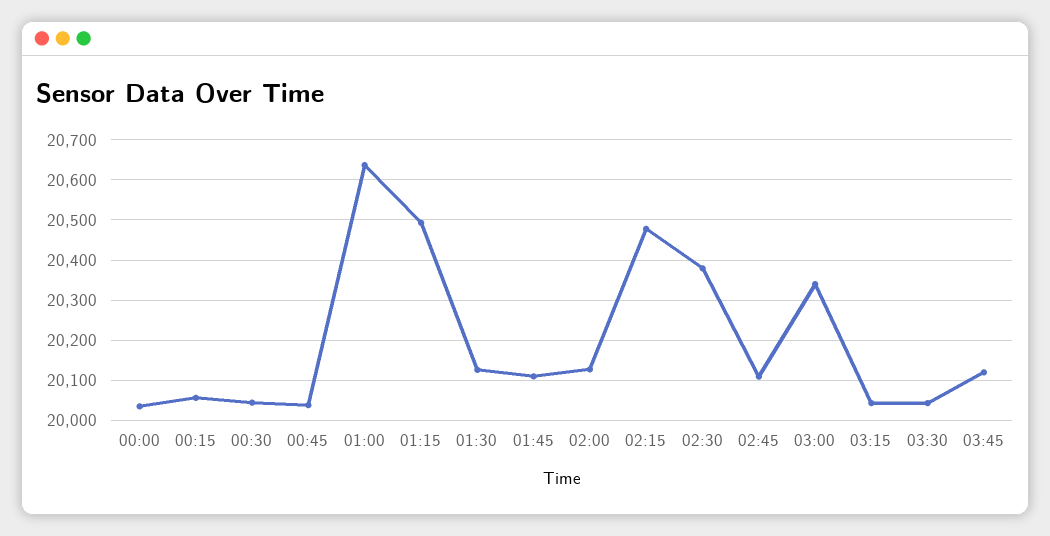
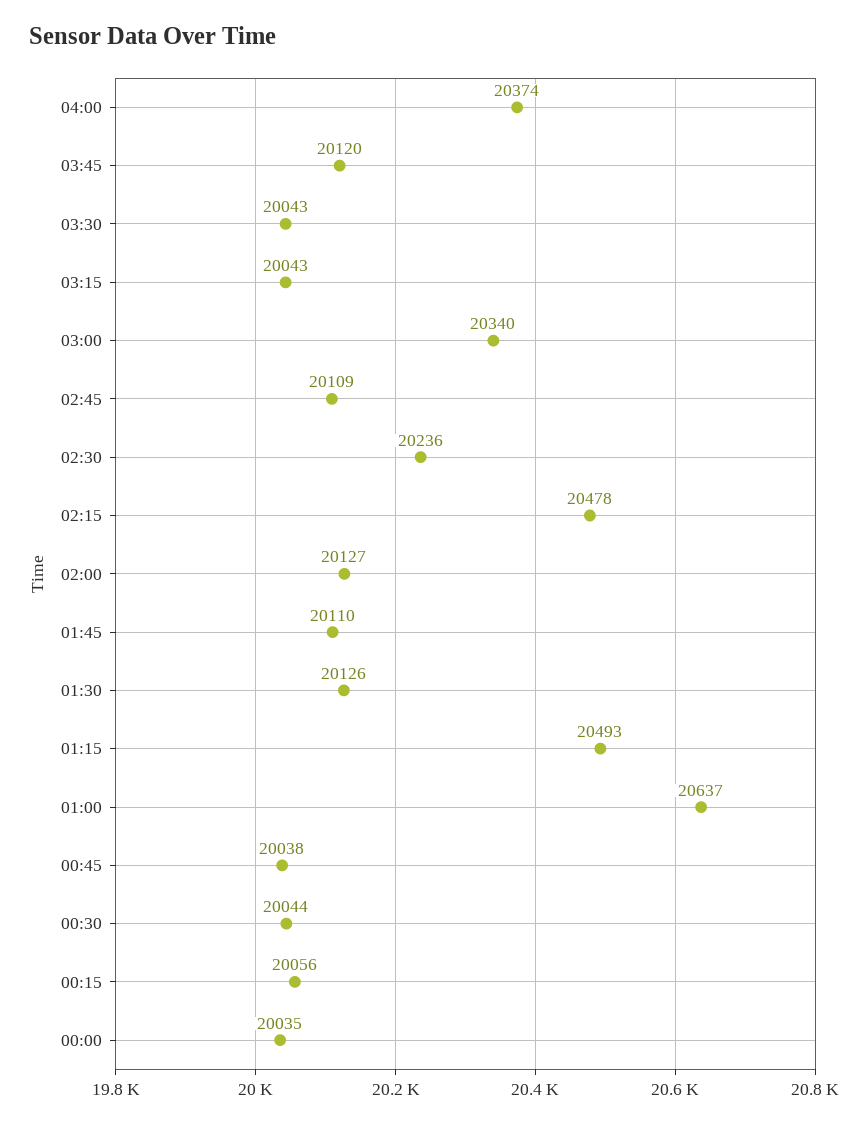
02:30: 20380 -> 20236
04:00: none -> 20374

